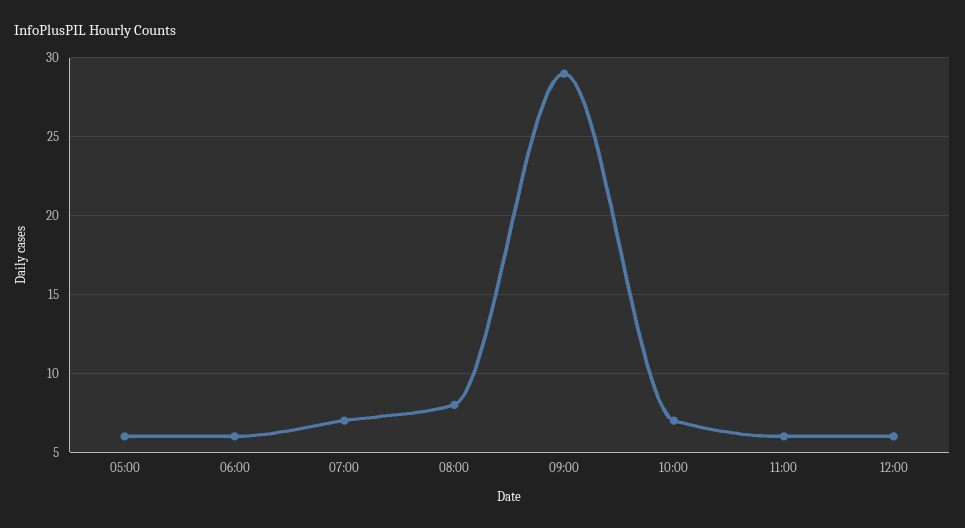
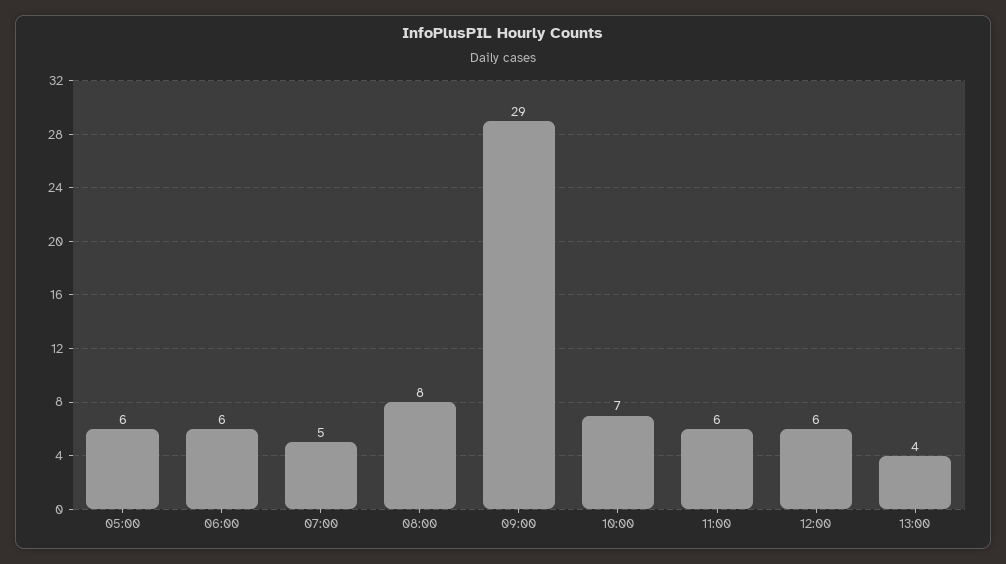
07:00: 7 -> 5
13:00: none -> 4

